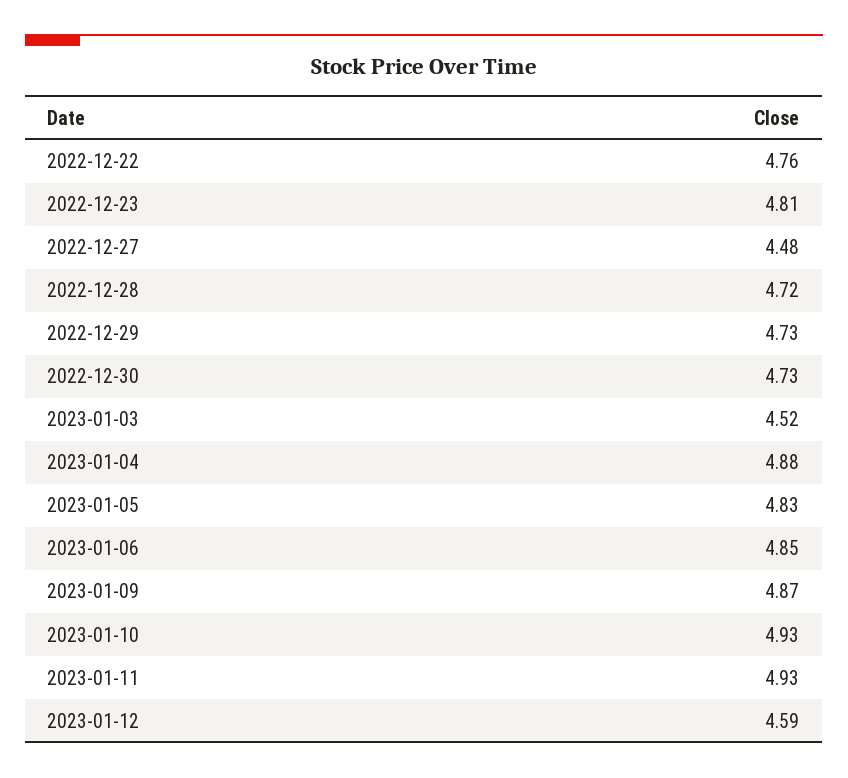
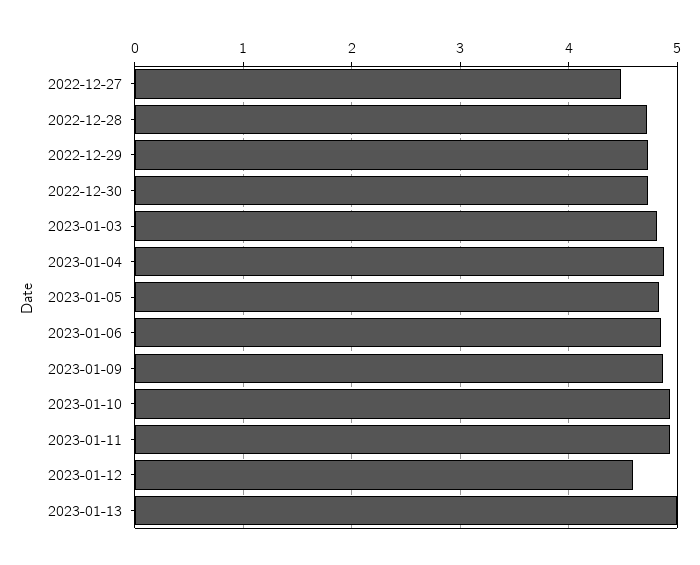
2022-12-22: 4.76 -> none
2022-12-23: 4.81 -> none
2023-01-03: 4.52 -> 4.8
2023-01-13: none -> 5

